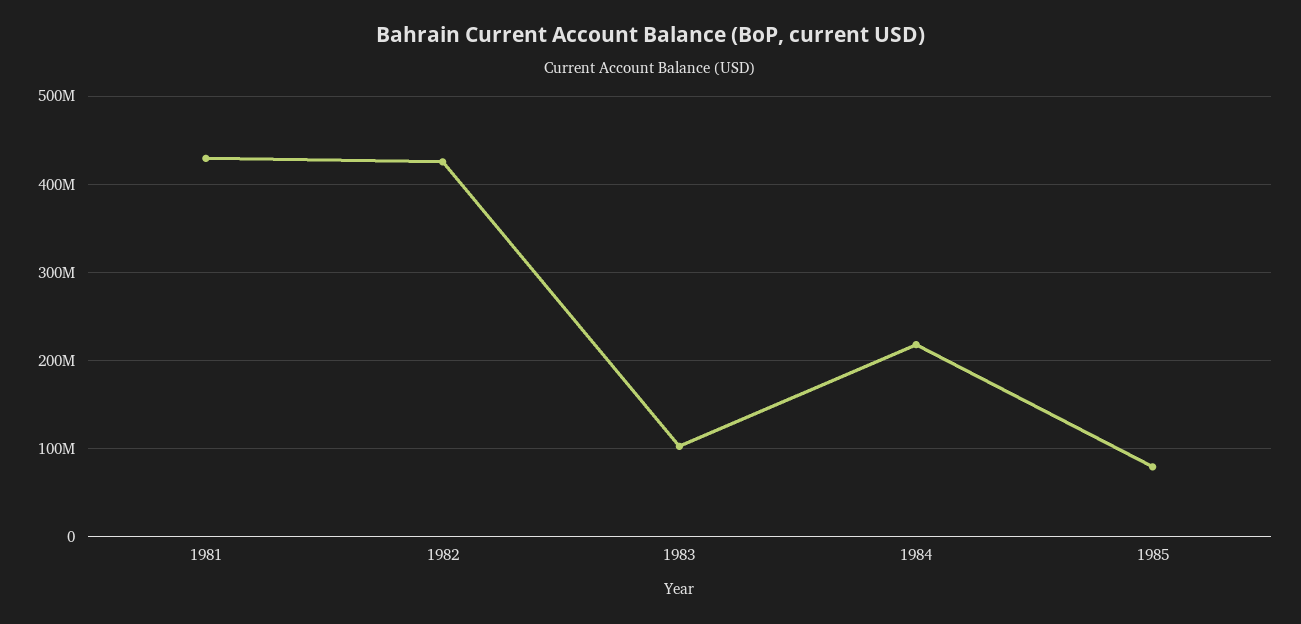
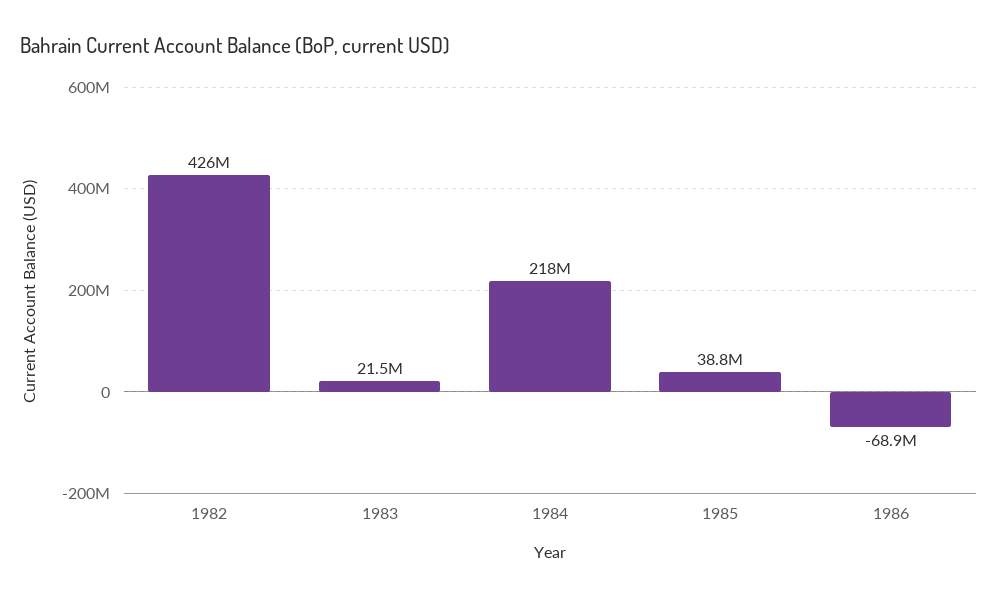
1981: 430000000 -> none
1983: 100000000 -> 21500000
1985: 80000000 -> 38800000
1986: none -> -68900000

